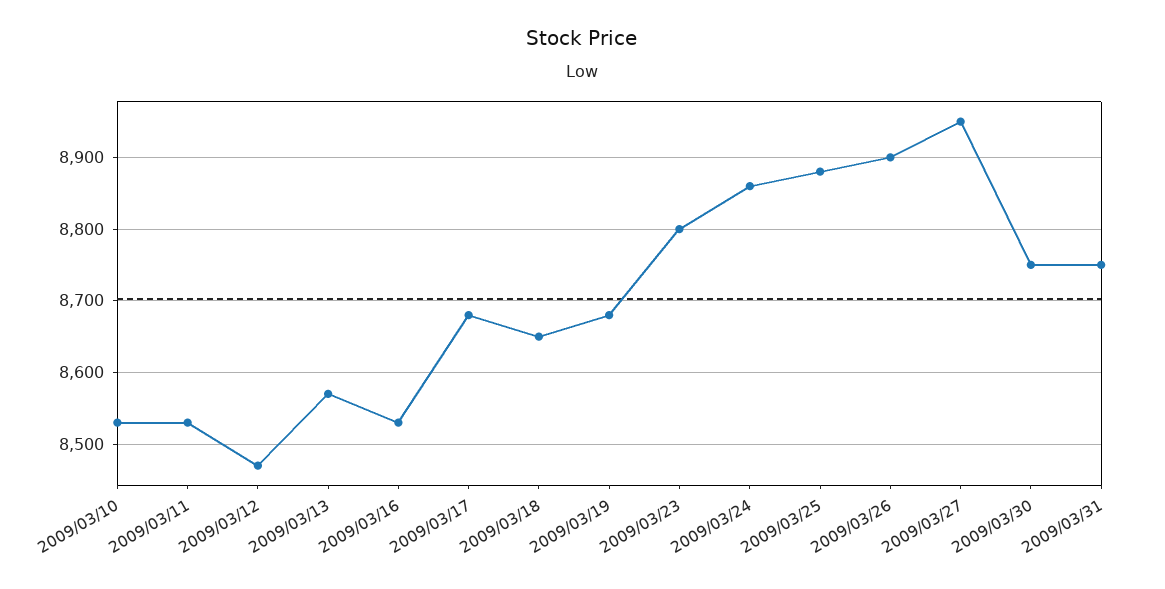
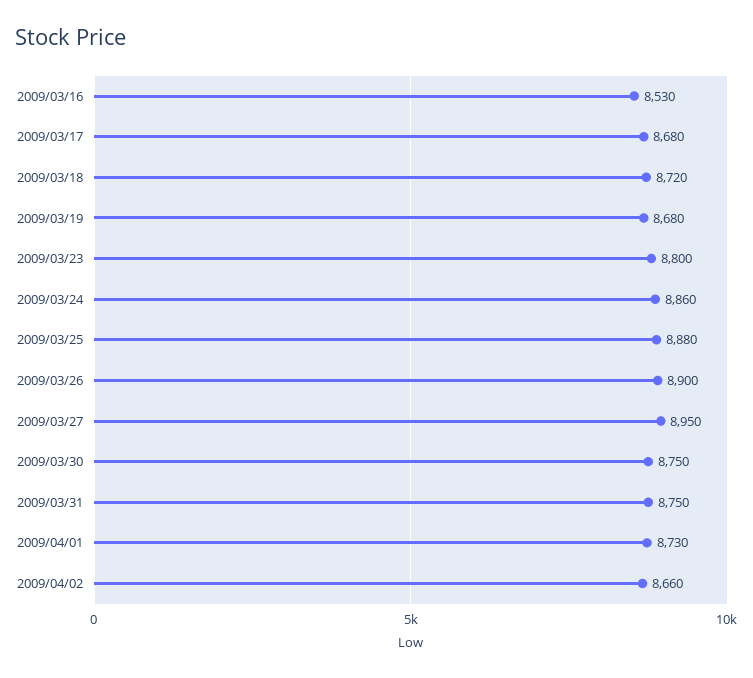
2009/03/10: 8530 -> none
2009/03/11: 8530 -> none
2009/03/12: 8470 -> none
2009/03/13: 8570 -> none
2009/03/18: 8650 -> 8720
2009/04/01: none -> 8730
2009/04/02: none -> 8660

